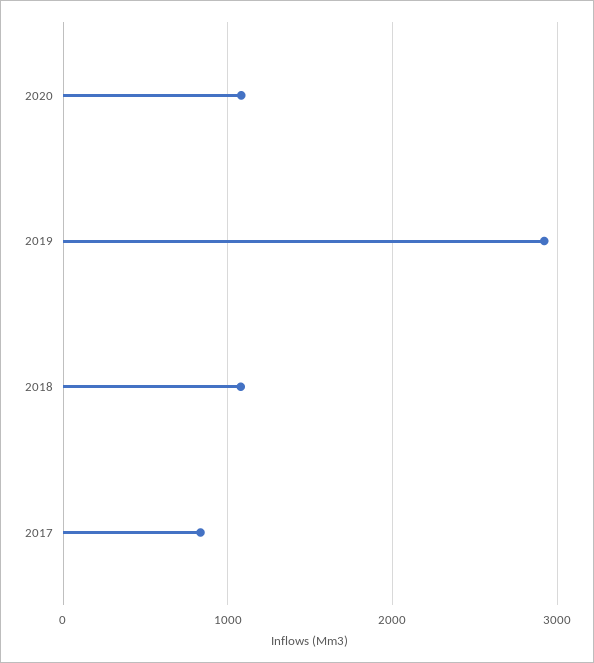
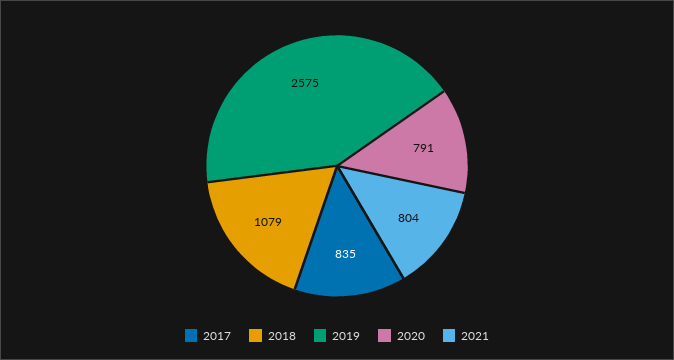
2020: 1100 -> 791
2019: 2900 -> 2575
2021: none -> 804

